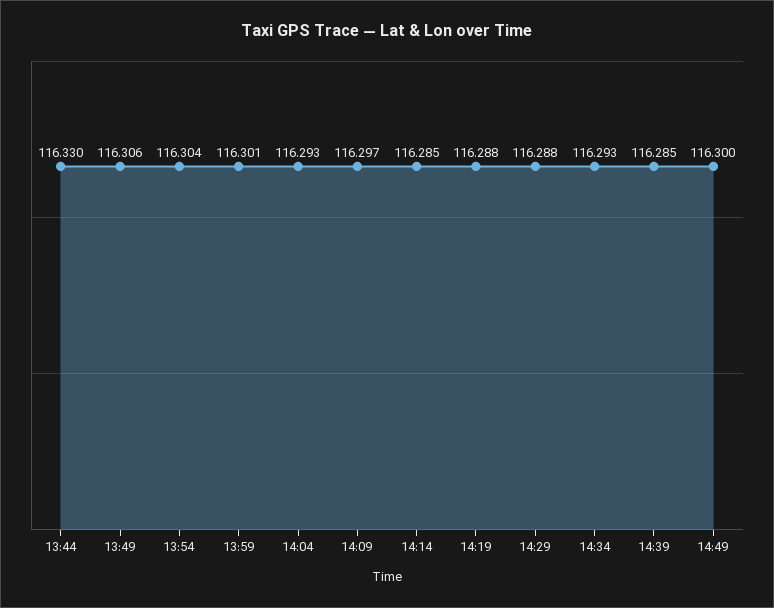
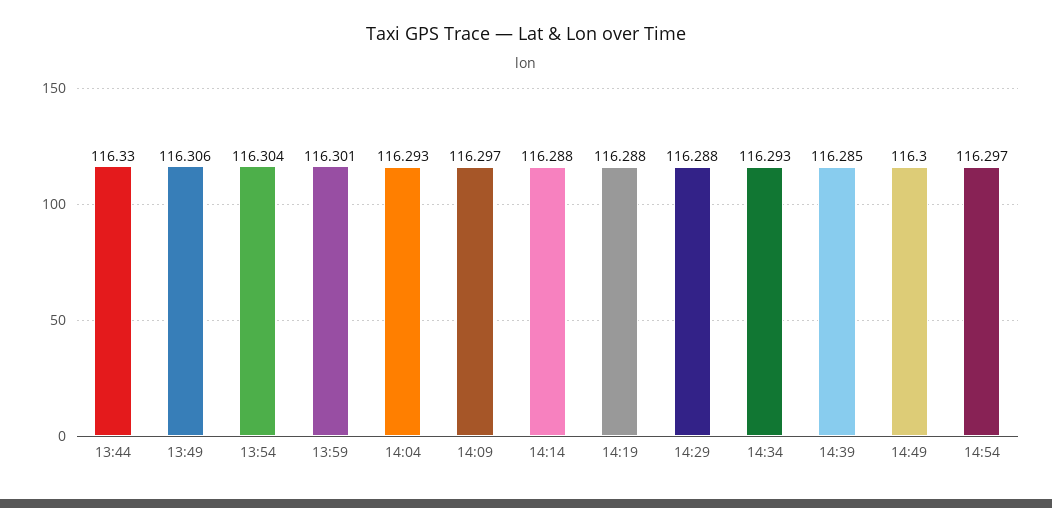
14:14: 116.285 -> 116.288
14:54: none -> 116.297

